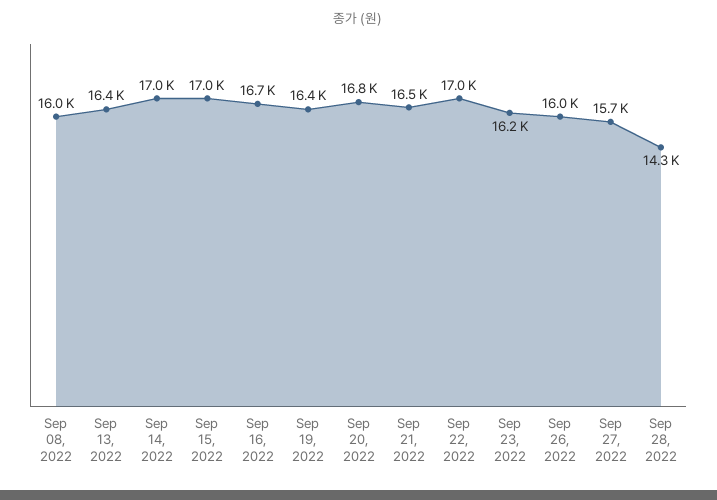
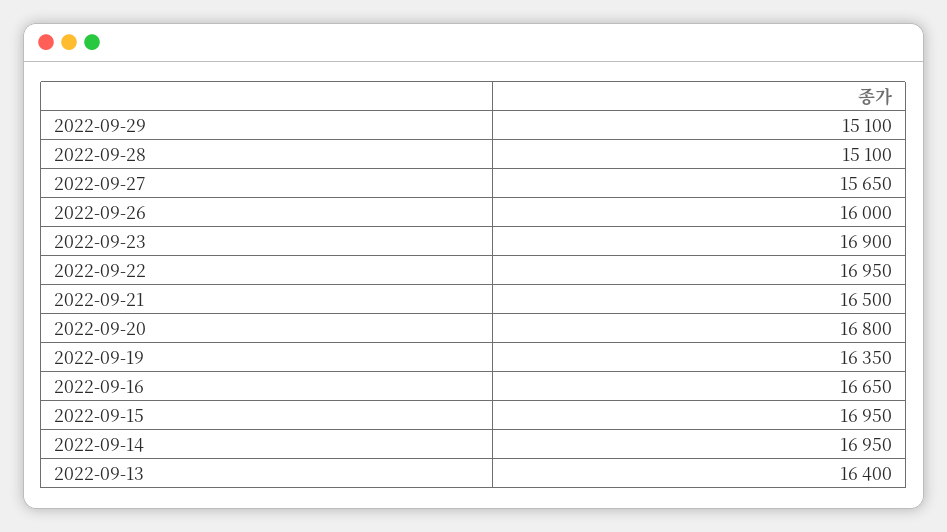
Sep 08, 2022: 16000 -> none
Sep 23, 2022: 16200 -> 16900
Sep 28, 2022: 14300 -> 15100
2022-09-29: none -> 15100

